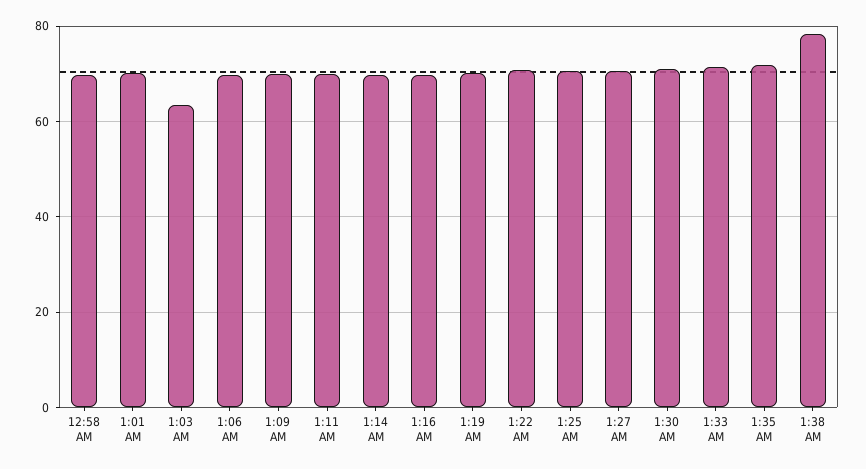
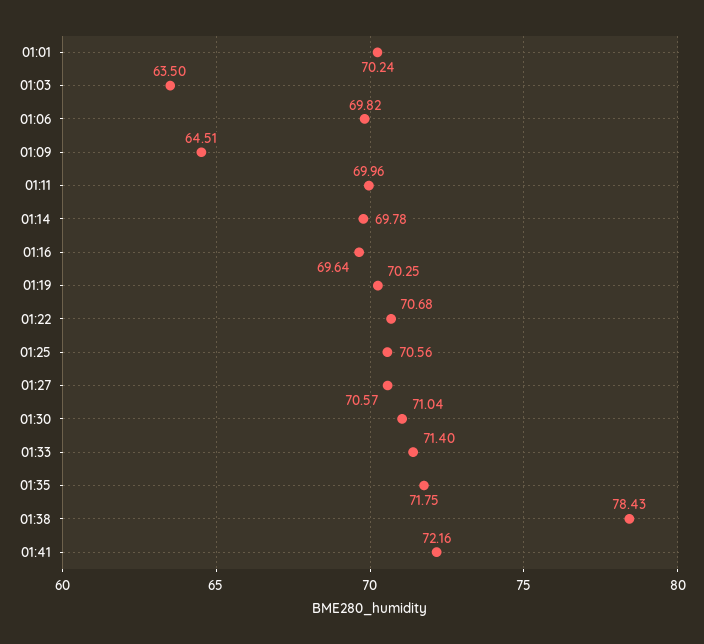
12:58 AM: 70 -> none
1:09 AM: 70 -> 64.51
01:41: none -> 72.16

